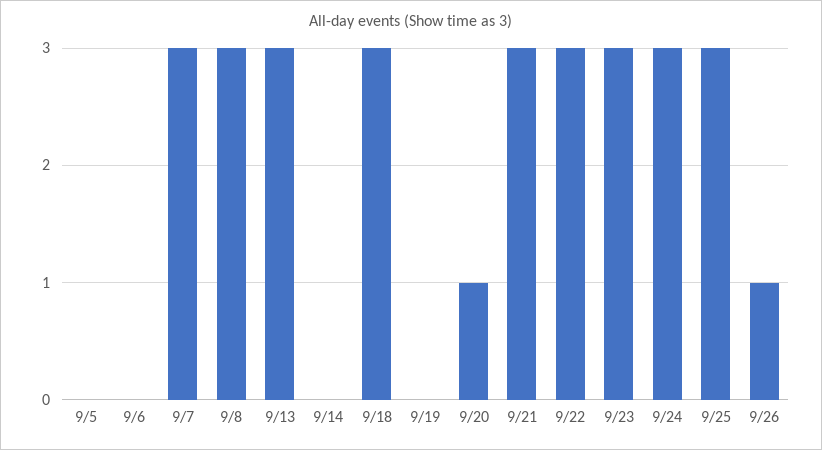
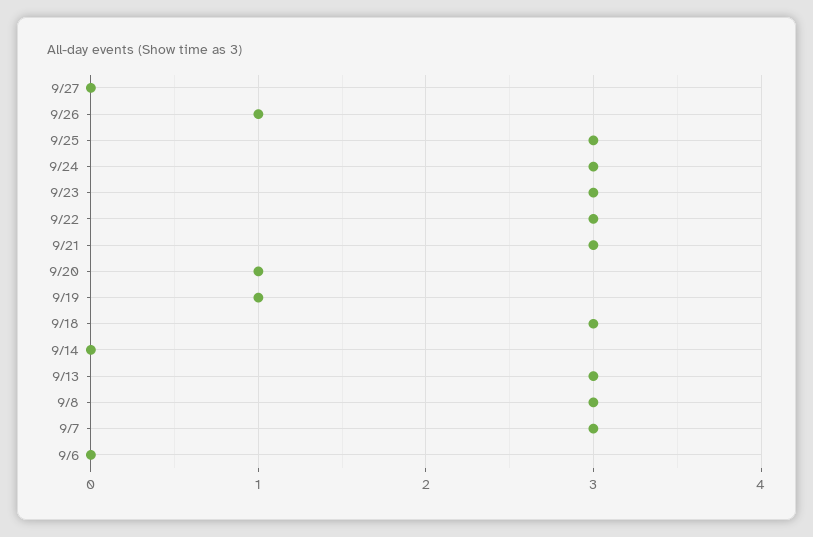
9/5: 0 -> none
9/19: 0 -> 1
9/27: none -> 0

